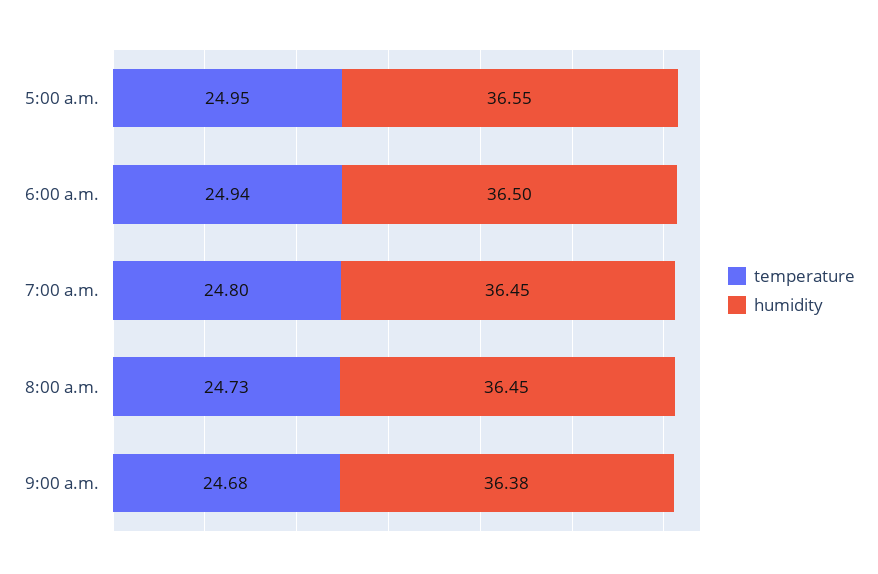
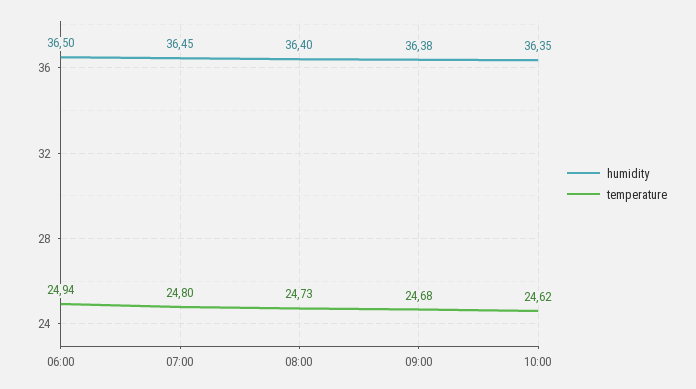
temperature, 5:00 a.m.: 24.95 -> none
humidity, 5:00 a.m.: 36.55 -> none
humidity, 8:00 a.m.: 36.45 -> 36.4
humidity, 10:00: none -> 36.35
temperature, 10:00: none -> 24.62

